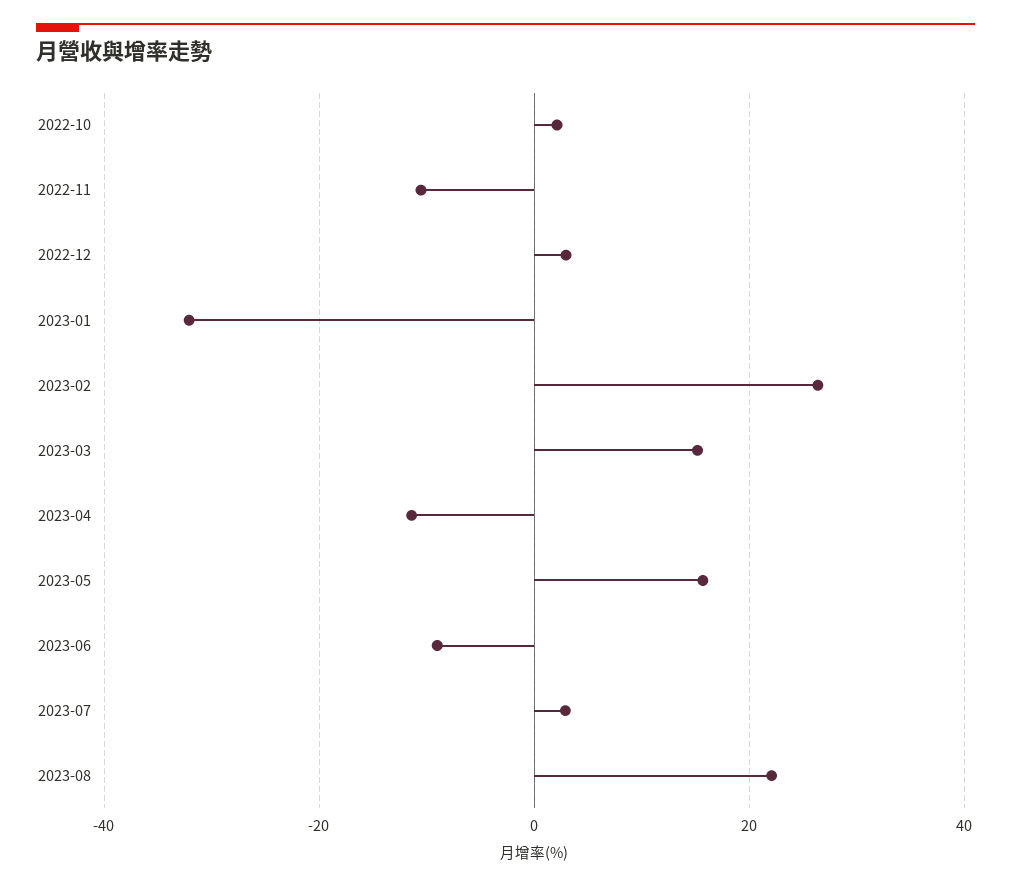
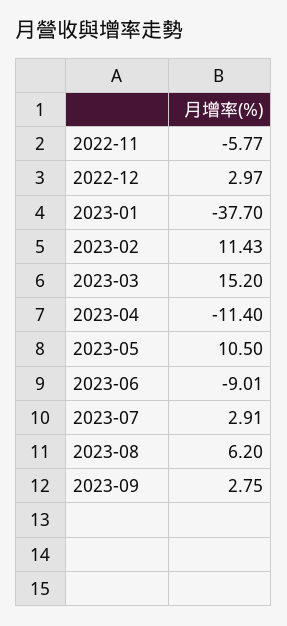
2022-10: 2 -> none
2022-11: -10 -> -5.77
2023-01: -32 -> -37.7
2023-02: 26 -> 11.43
2023-05: 16 -> 10.5
2023-08: 22 -> 6.2
2023-09: none -> 2.75

